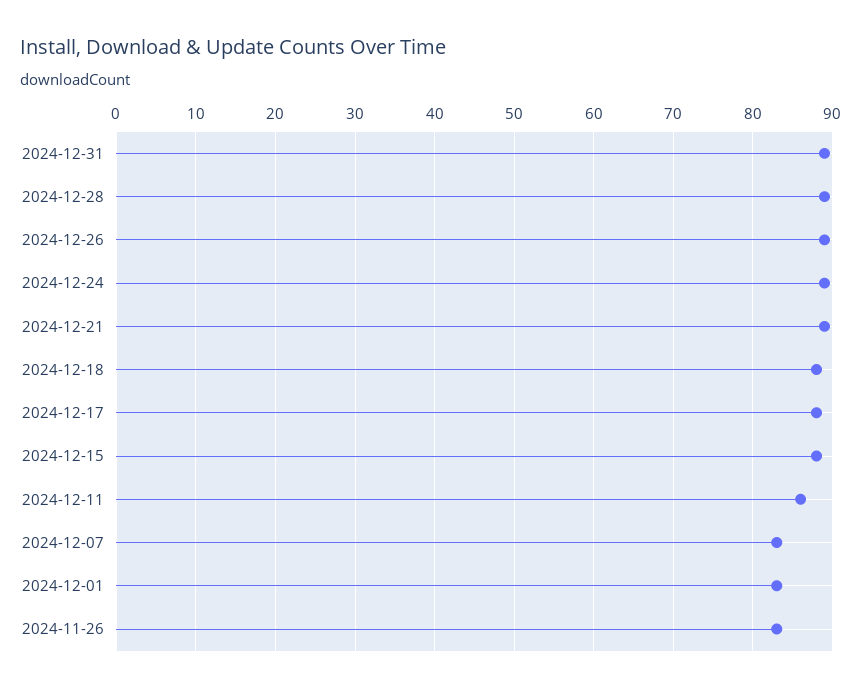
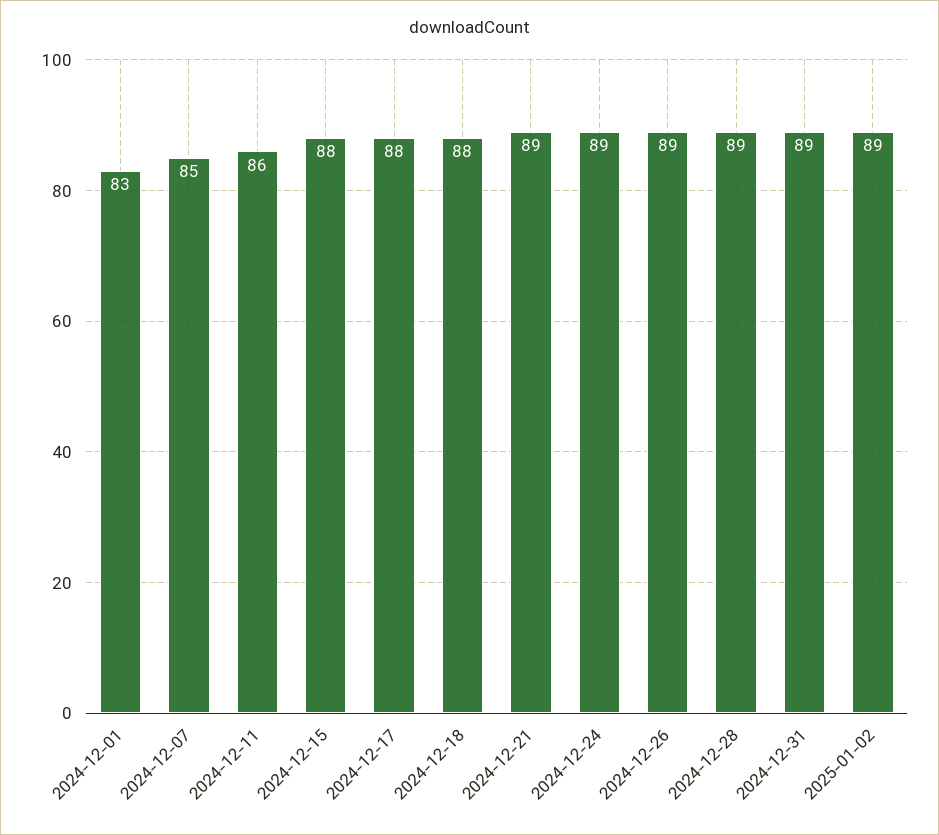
2024-12-07: 83 -> 85
2024-11-26: 83 -> none
2025-01-02: none -> 89

